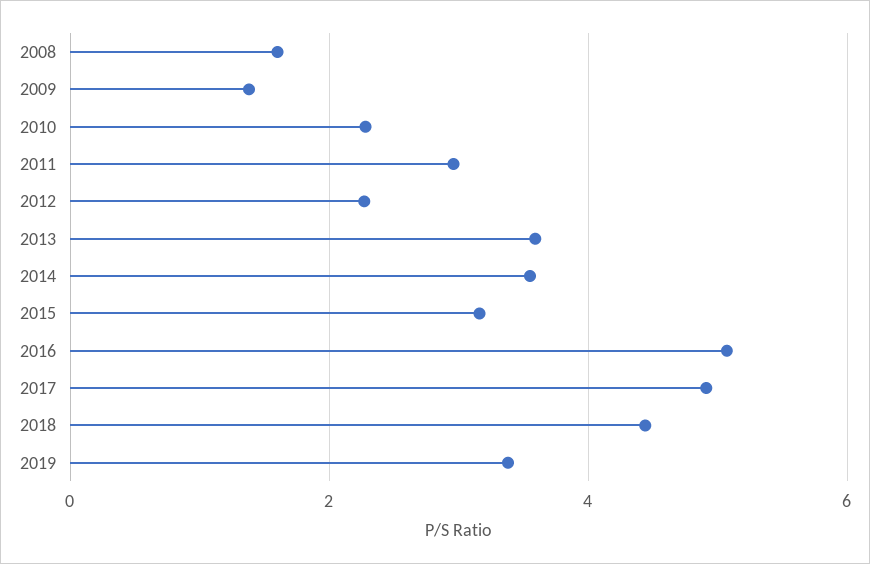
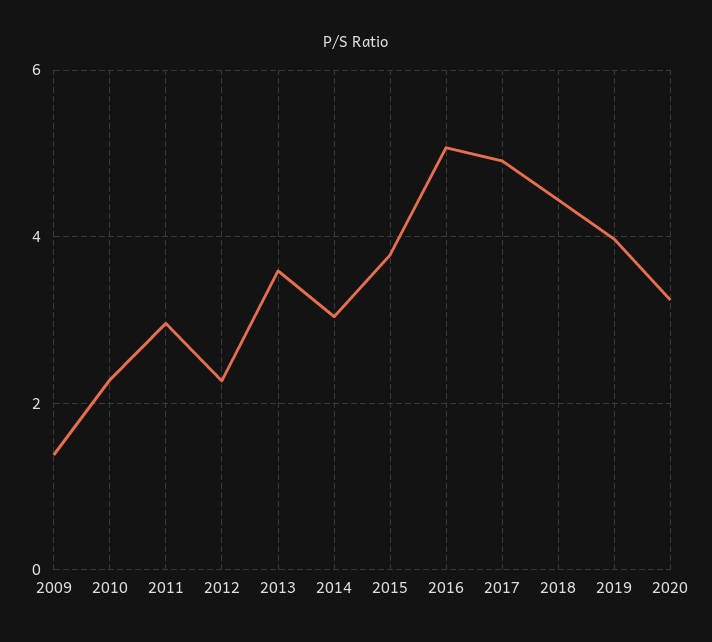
2008: 1.6 -> none
2014: 3.6 -> 3
2015: 3.2 -> 3.8
2019: 3.4 -> 4
2020: none -> 3.2

